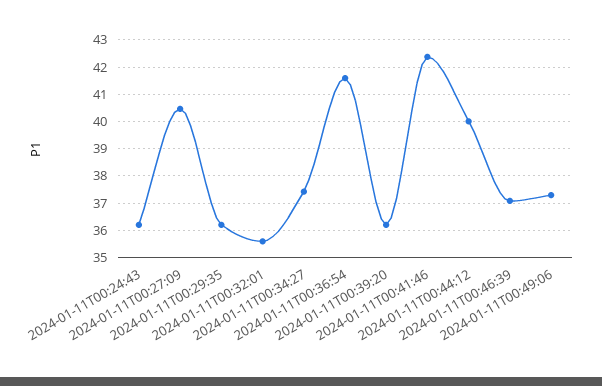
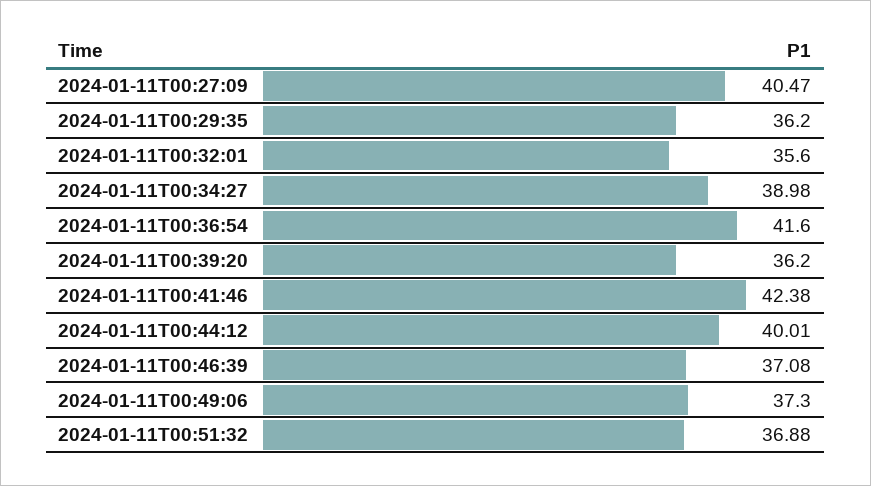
2024-01-11T00:24:43: 36.25 -> none
2024-01-11T00:34:27: 37.5 -> 38.98
2024-01-11T00:51:32: none -> 36.88

